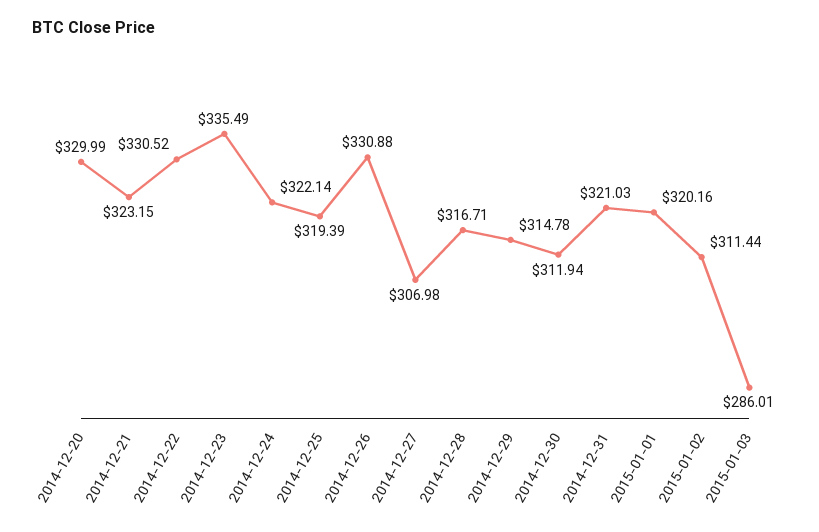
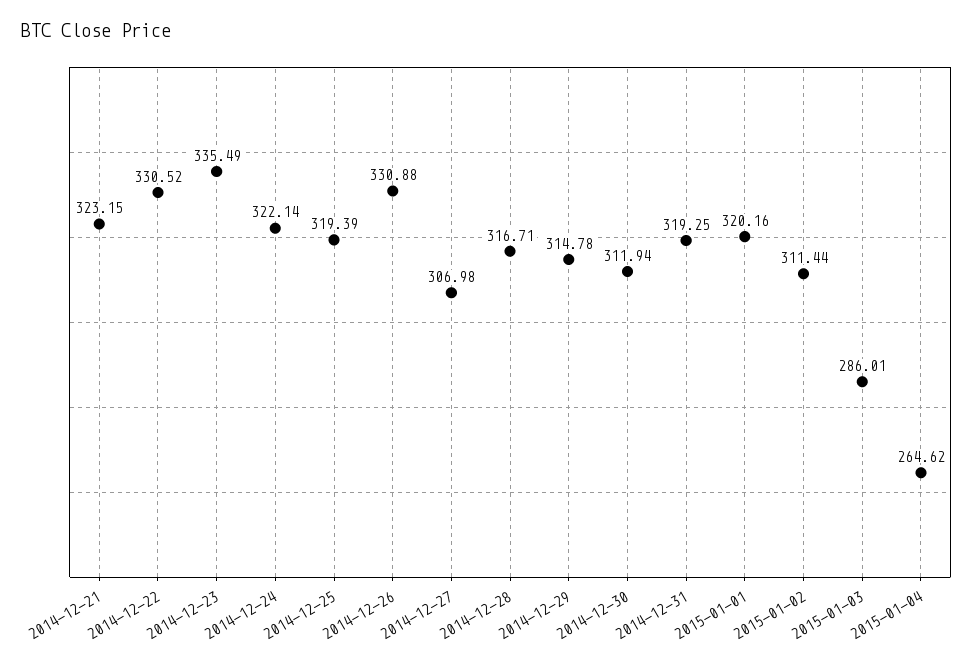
2014-12-20: 329.99 -> none
2014-12-31: 321.03 -> 319.25
2015-01-04: none -> 264.62

